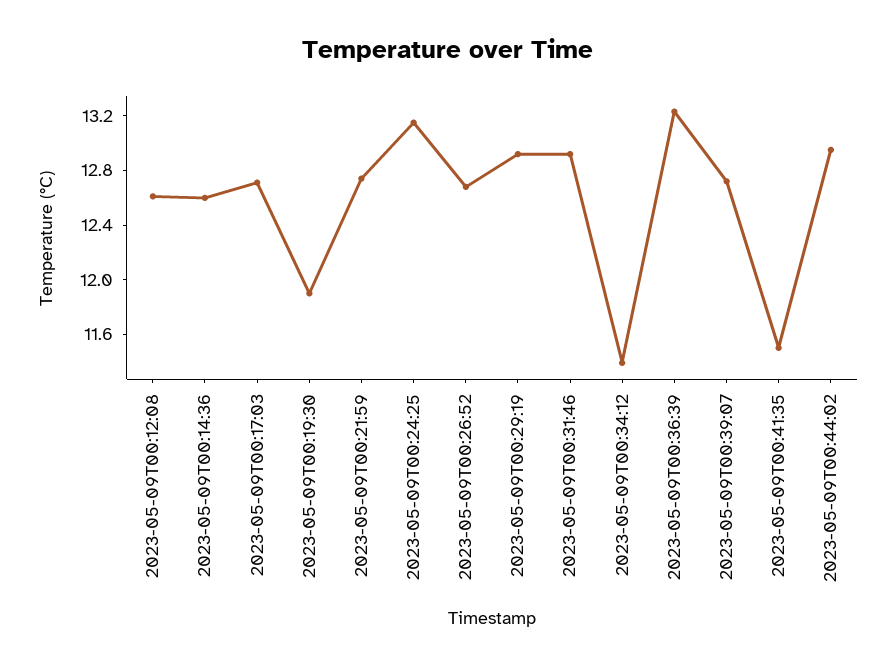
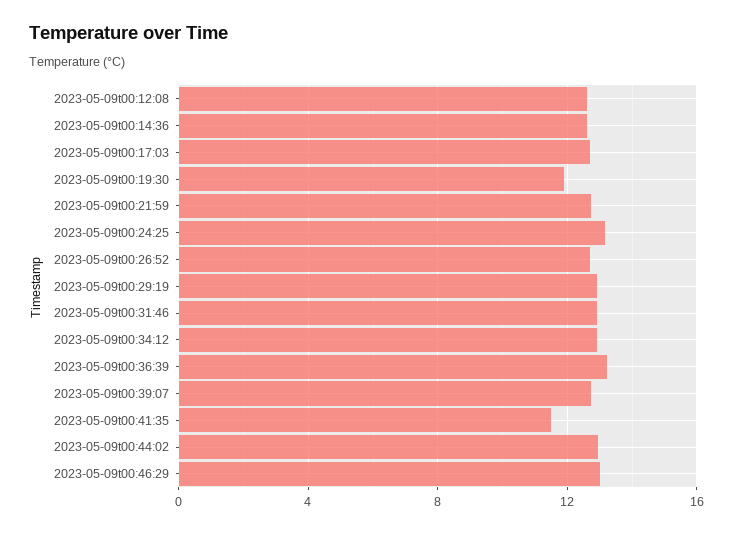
2023-05-09T00:34:12: 11.4 -> 13
2023-05-09t00:46:29: none -> 13

